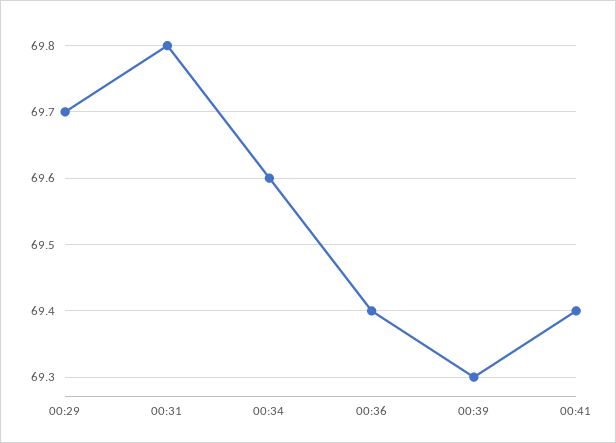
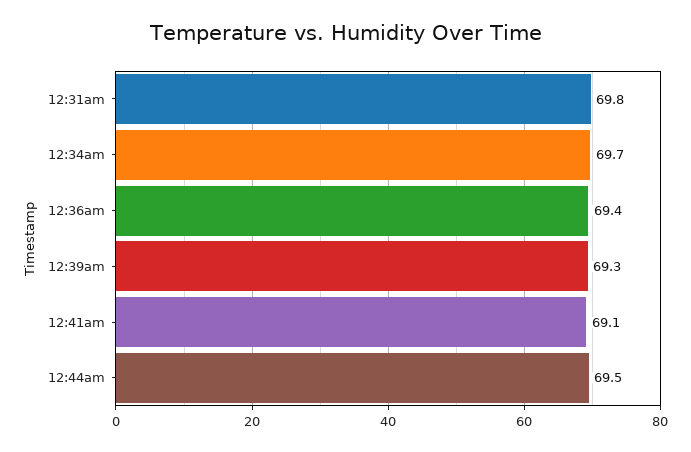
00:29: 69.7 -> none
00:34: 69.6 -> 69.7
00:41: 69.4 -> 69.1
12:44am: none -> 69.5

